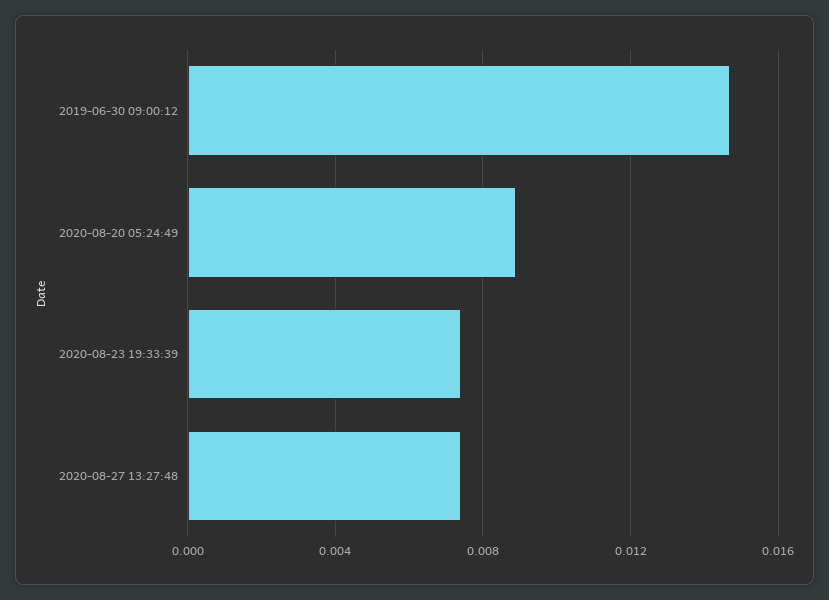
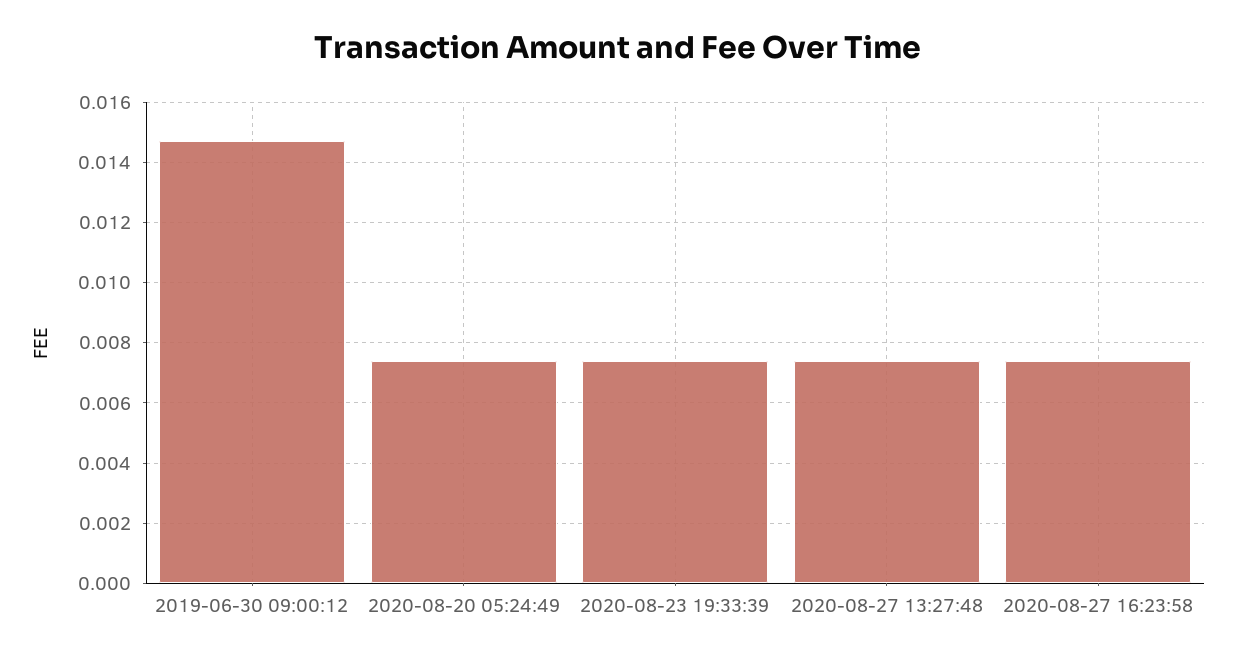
2020-08-20 05:24:49: 0.009 -> 0.0075
2020-08-27 16:23:58: none -> 0.0075

